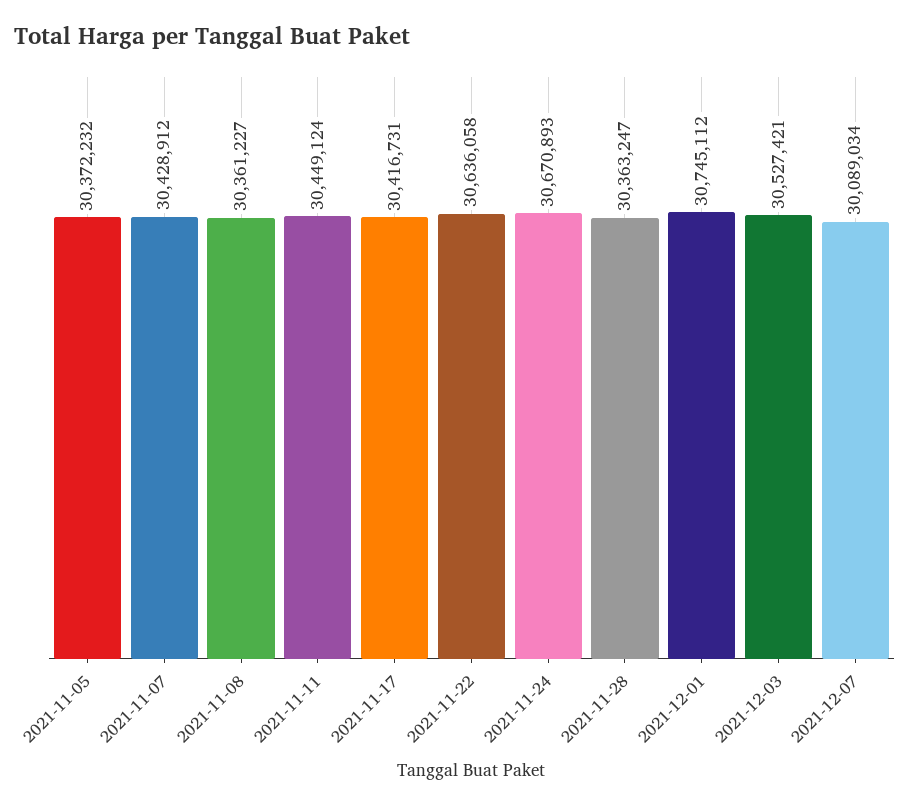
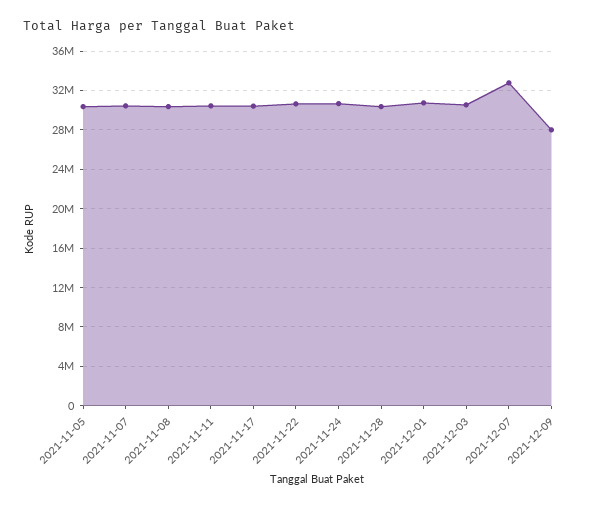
2021-12-07: 30089034 -> 33000000
2021-12-09: none -> 28000000

